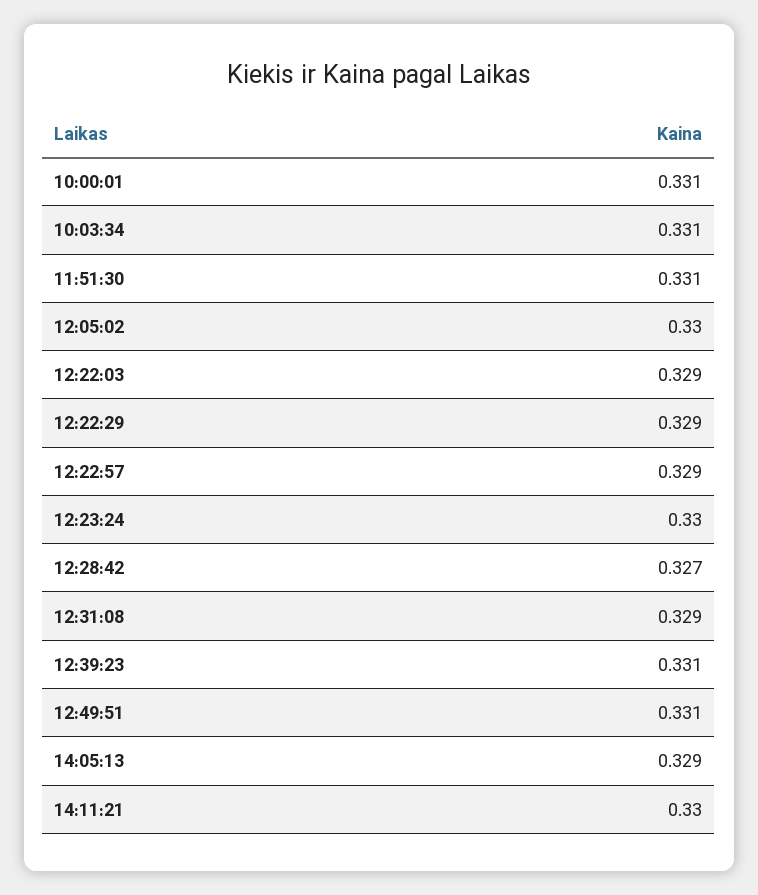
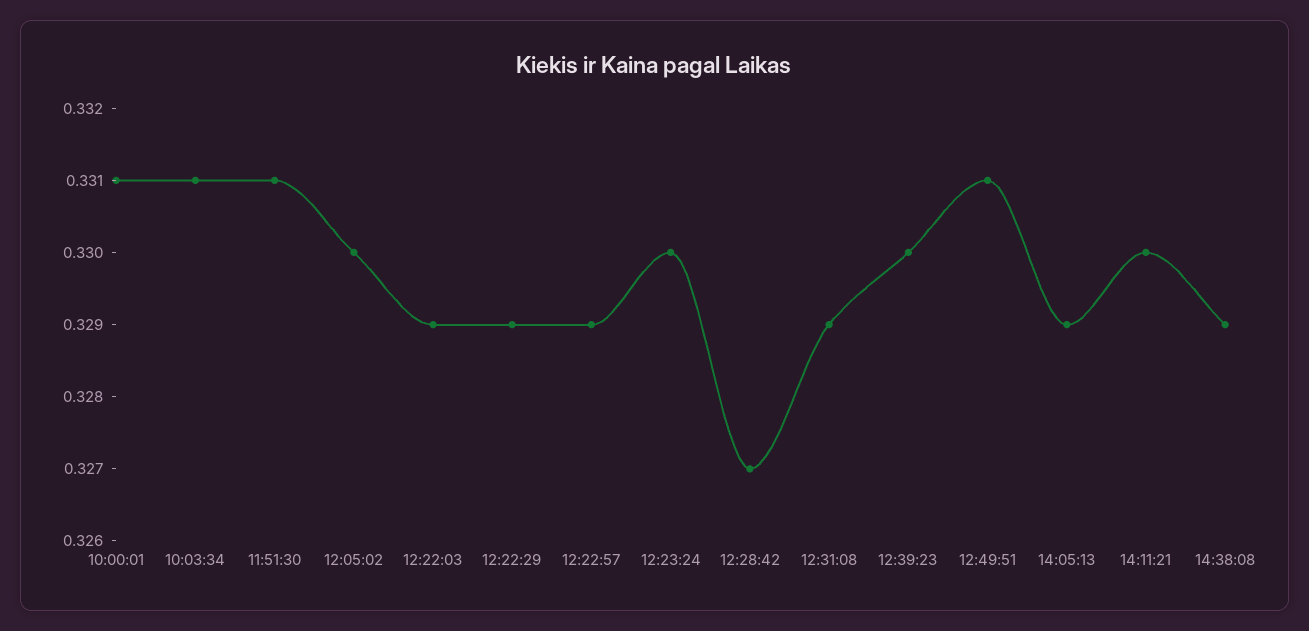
12:39:23: 0.331 -> 0.33
14:38:08: none -> 0.329

